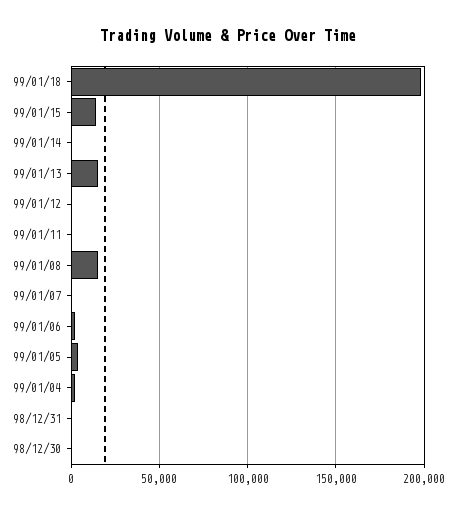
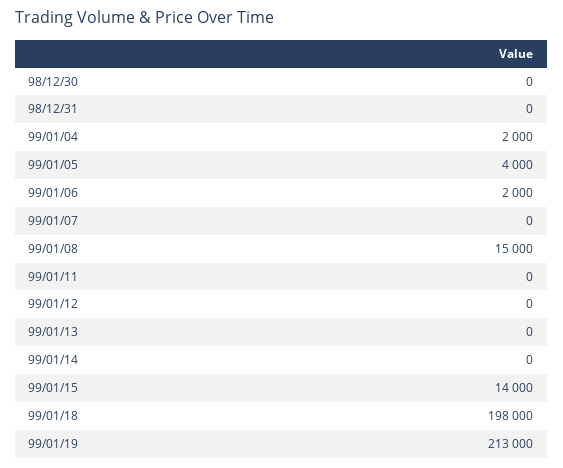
99/01/13: 15000 -> 0
99/01/19: none -> 213000

